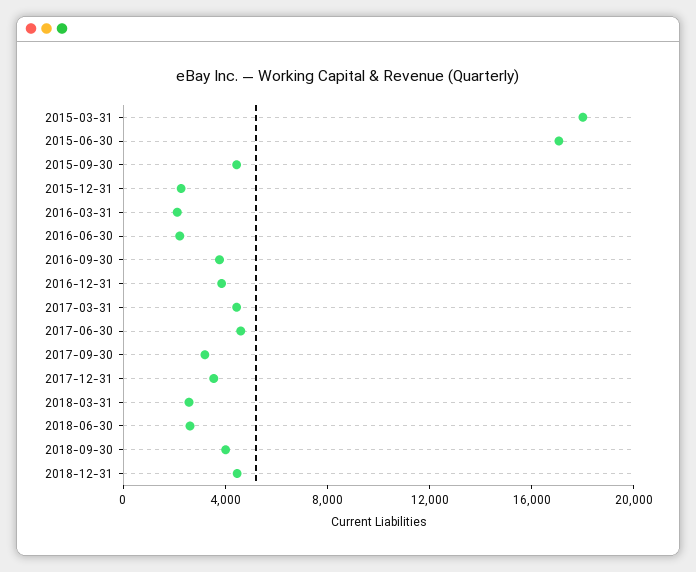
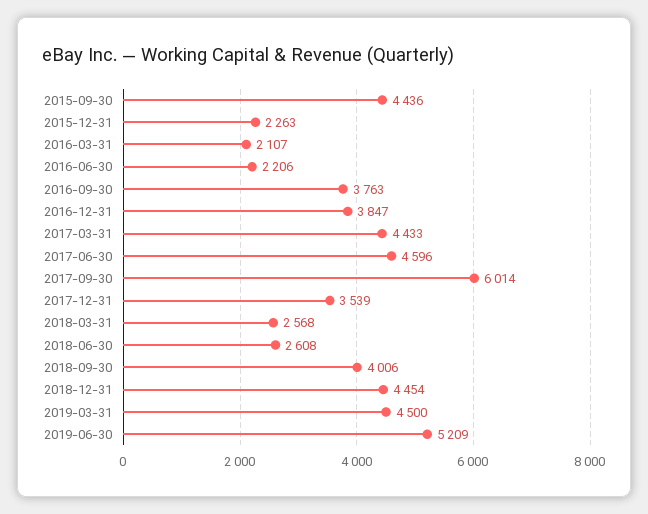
2015-03-31: 18000 -> none
2015-06-30: 17000 -> none
2017-09-30: 3000 -> 6014
2019-03-31: none -> 4500
2019-06-30: none -> 5209

